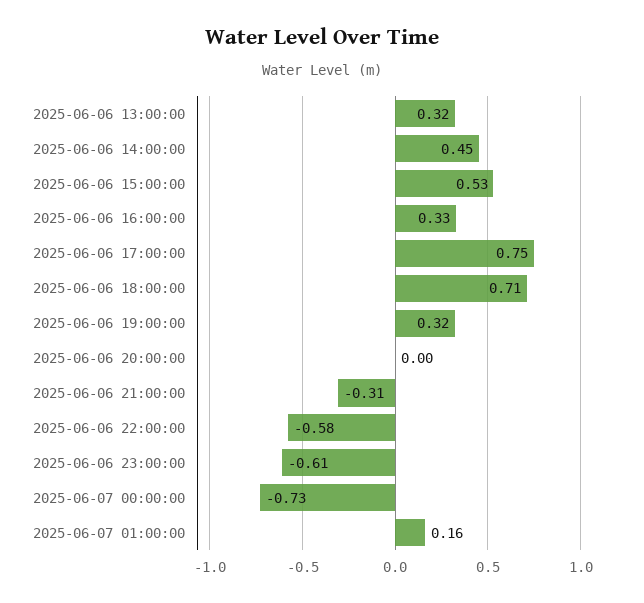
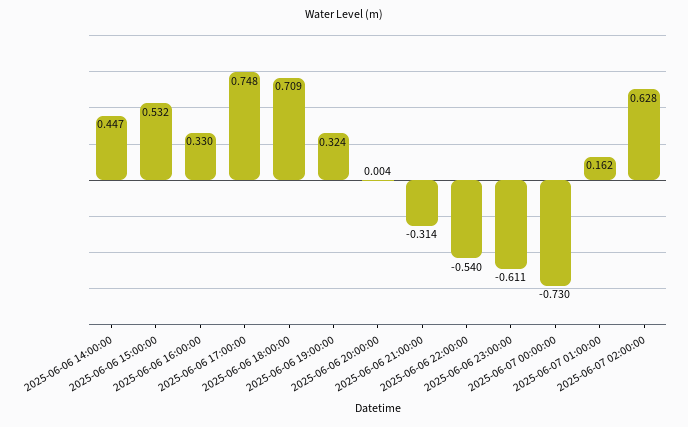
2025-06-06 13:00:00: 0.32 -> none
2025-06-06 22:00:00: -0.58 -> -0.54
2025-06-07 02:00:00: none -> 0.628

